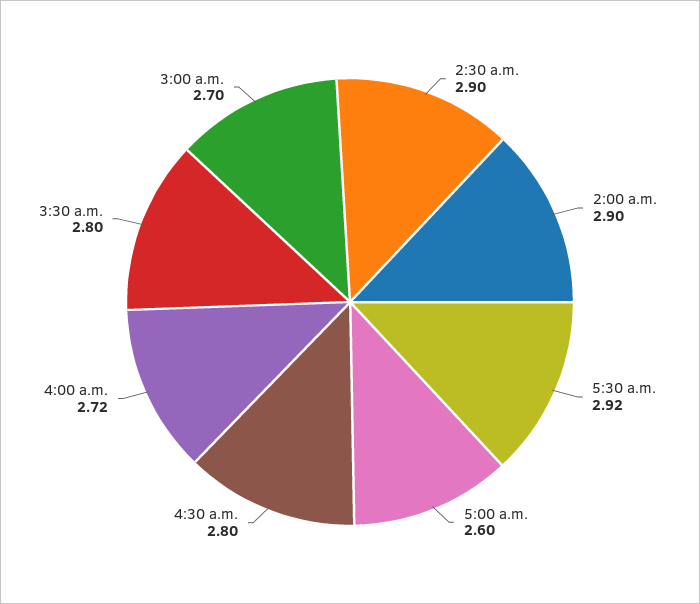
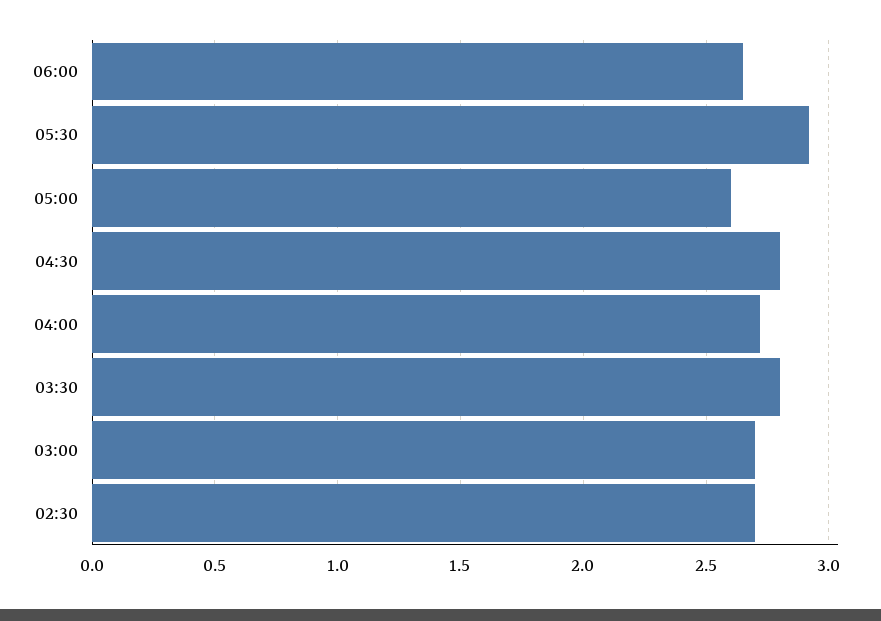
2:30 a.m.: 2.9 -> 2.7
2:00 a.m.: 2.9 -> none
06:00: none -> 2.65

